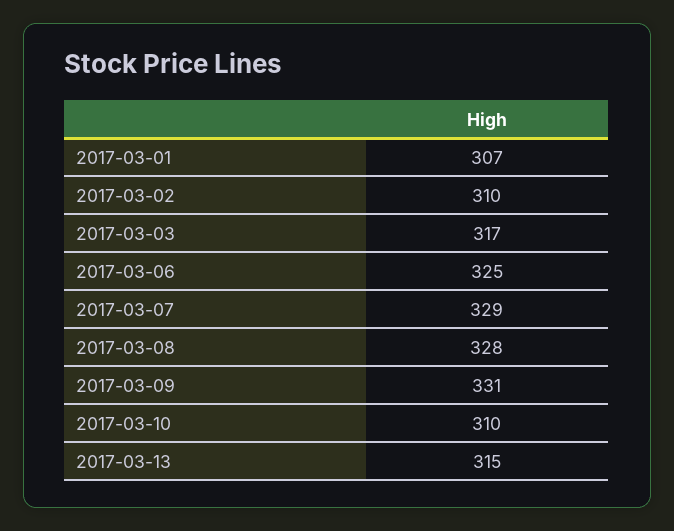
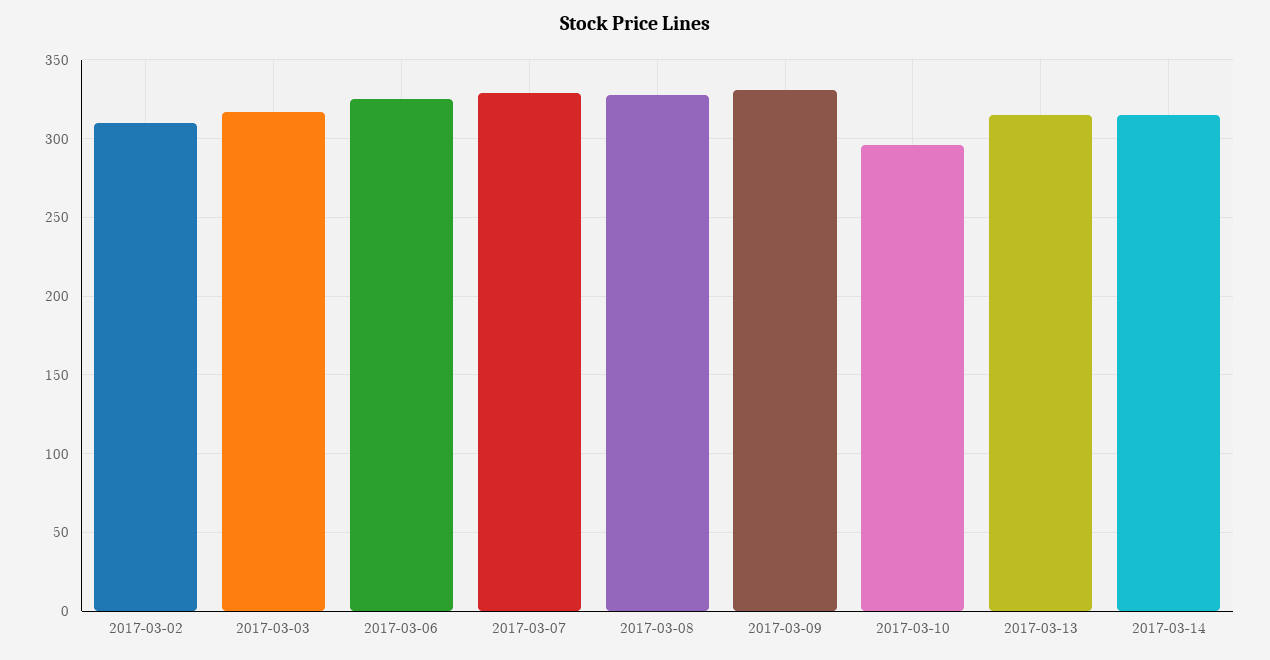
2017-03-01: 307 -> none
2017-03-10: 310 -> 295
2017-03-14: none -> 315

